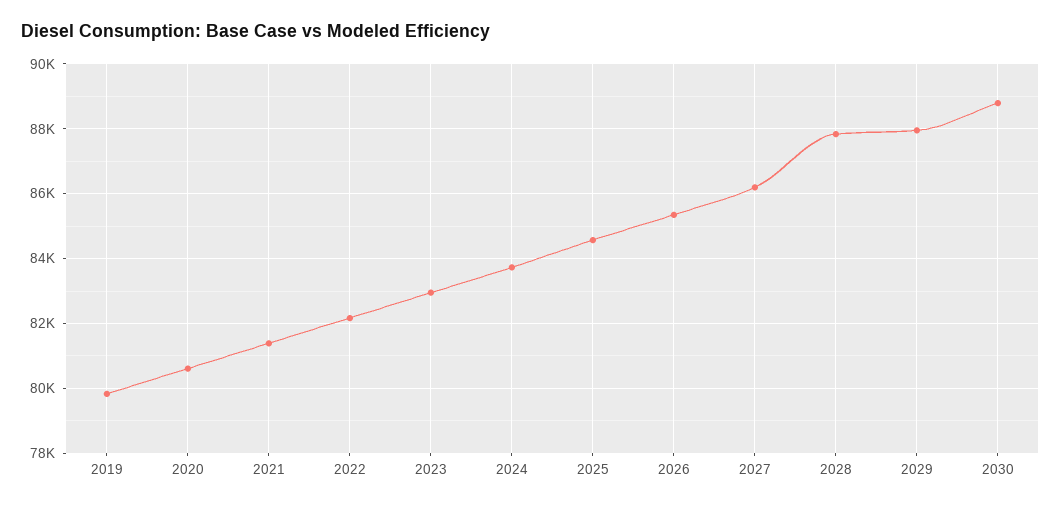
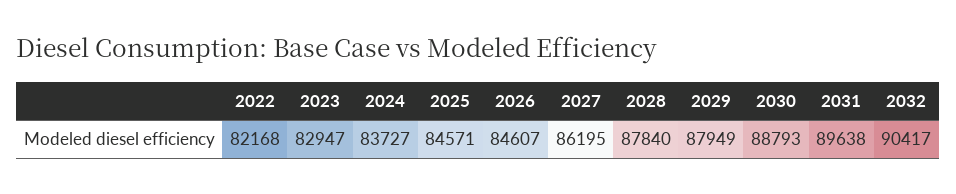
2019: 79800 -> none
2020: 80600 -> none
2021: 81400 -> none
2026: 85400 -> 84607
2031: none -> 89638
2032: none -> 90417

